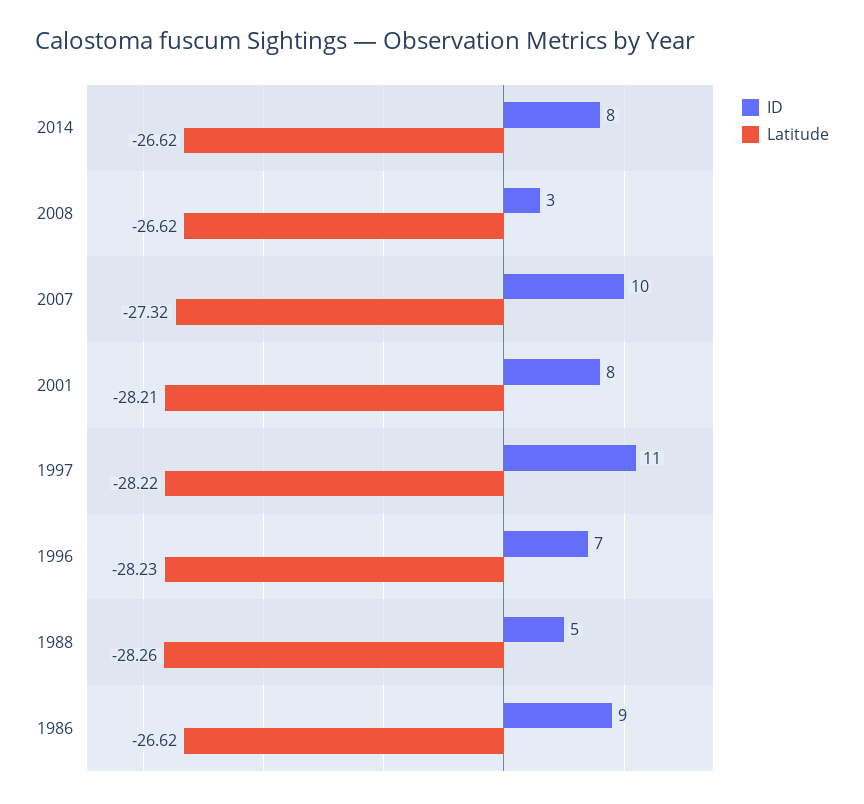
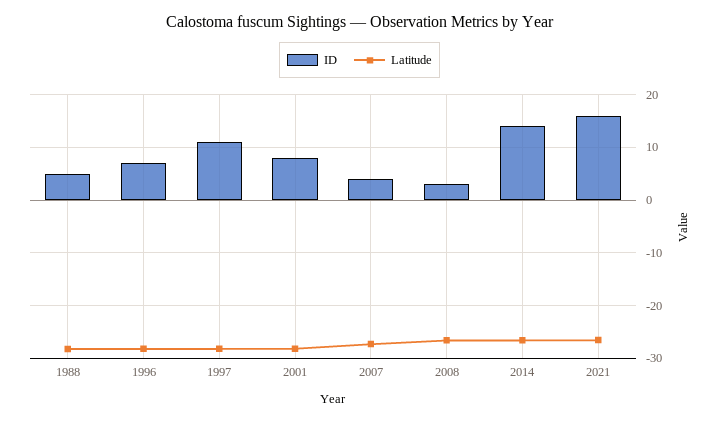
ID, 2014: 8 -> 14
ID, 2007: 10 -> 4
ID, 1986: 9 -> none
Latitude, 1986: -26.62 -> none
ID, 2021: none -> 16
Latitude, 2021: none -> -26

